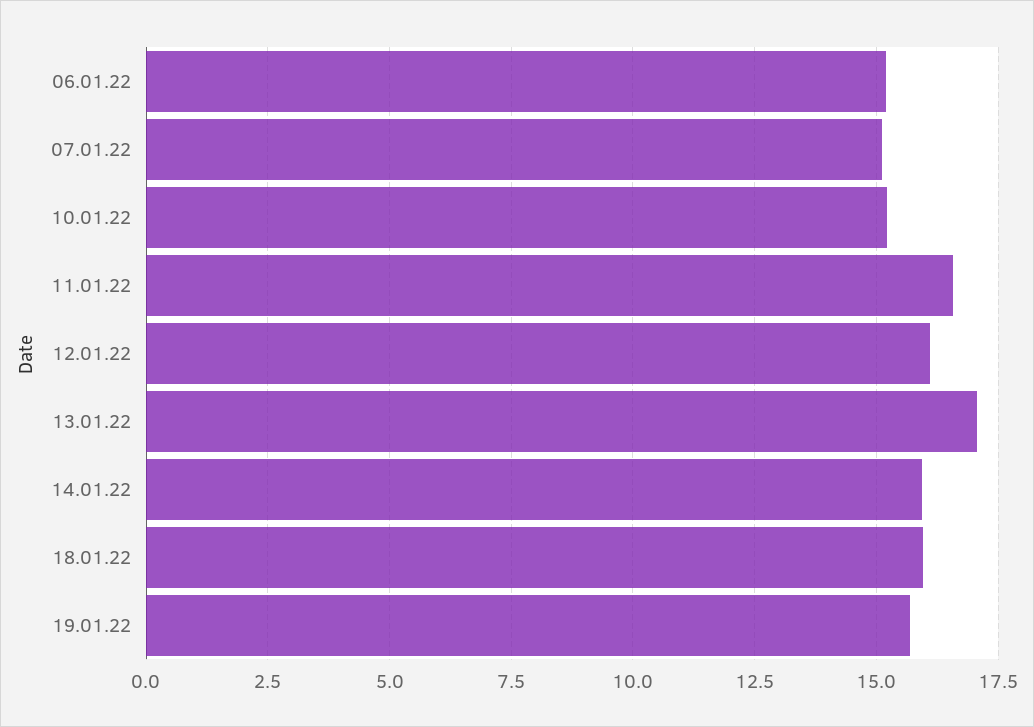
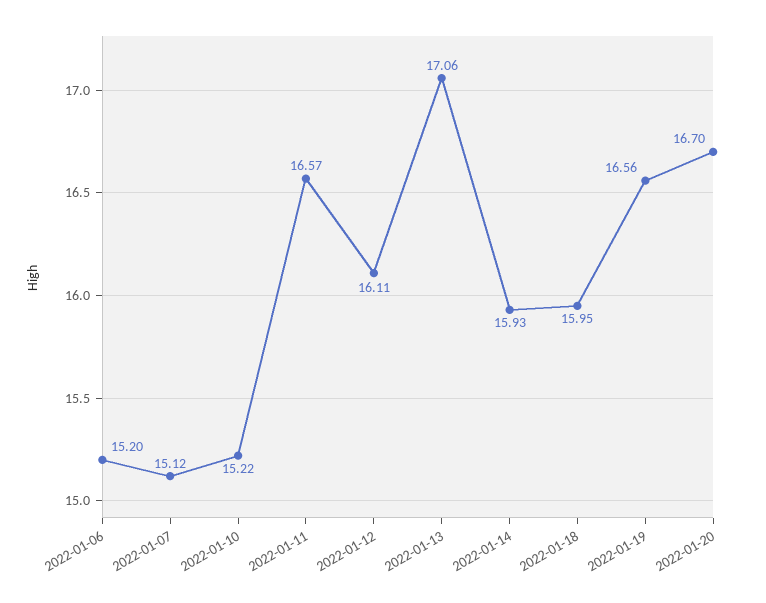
19.01.22: 15.75 -> 16.56
2022-01-20: none -> 16.7

